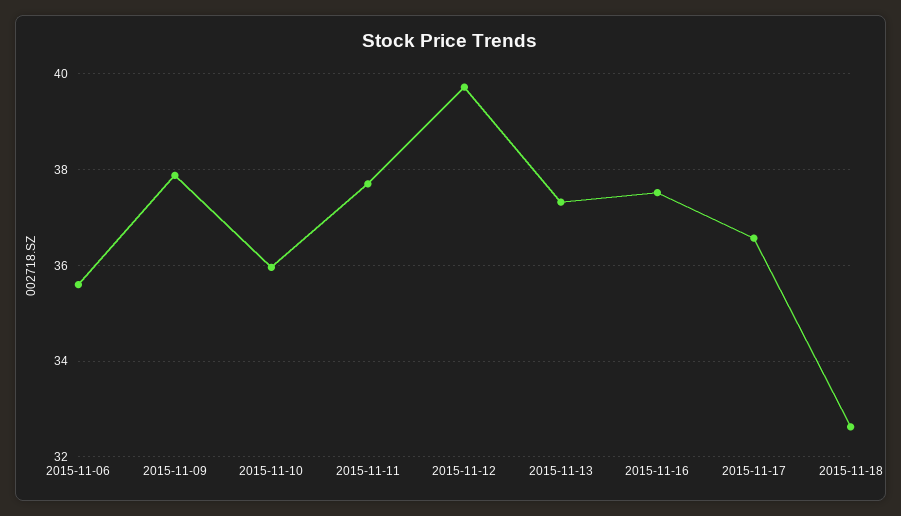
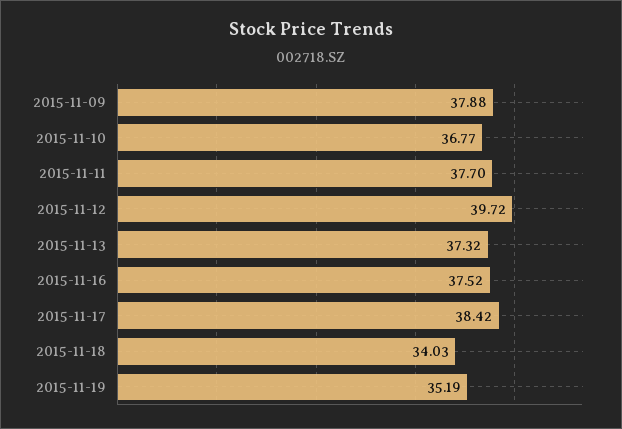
2015-11-06: 35.6 -> none
2015-11-10: 36 -> 36.77
2015-11-17: 36.6 -> 38.42
2015-11-18: 32.6 -> 34.03
2015-11-19: none -> 35.19

